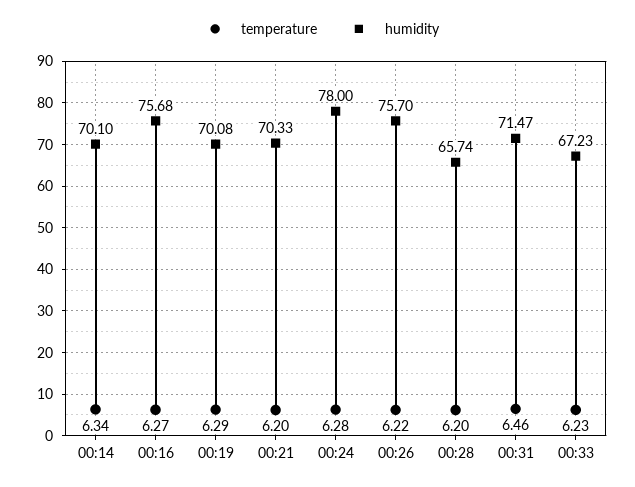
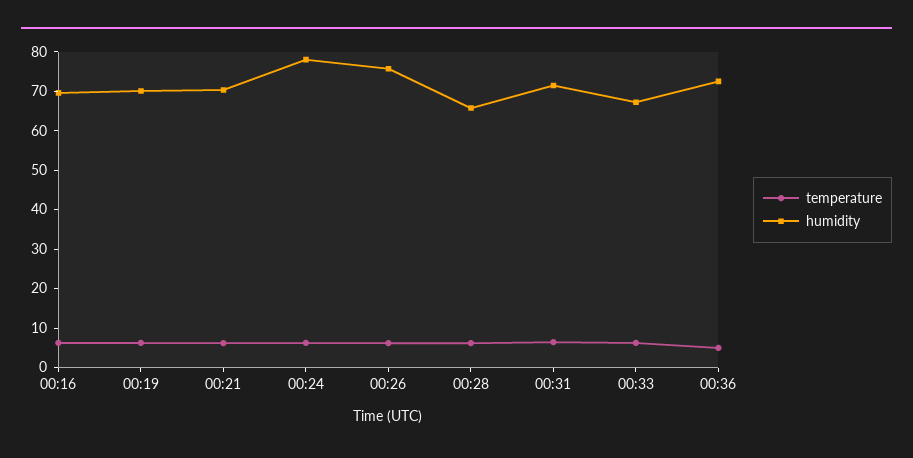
temperature, 00:14: 6.34 -> none
humidity, 00:14: 70.1 -> none
humidity, 00:16: 75.68 -> 70
temperature, 00:36: none -> 5
humidity, 00:36: none -> 72.5

